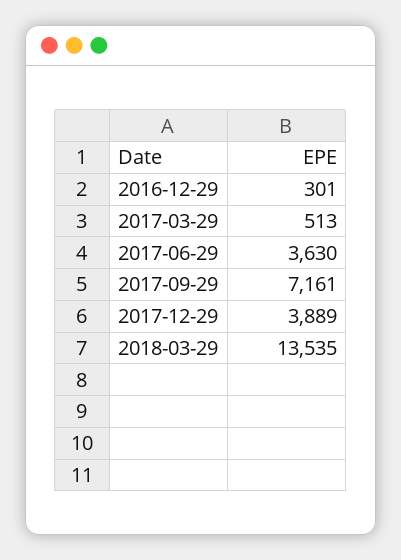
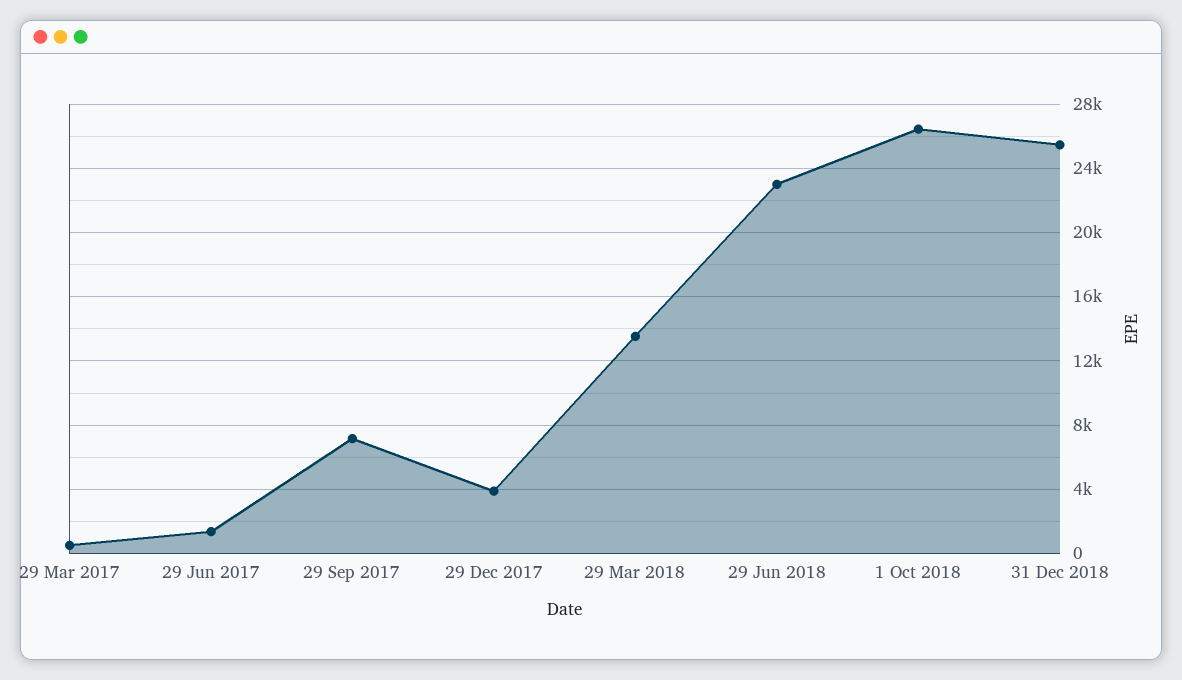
2016-12-29: 301 -> none
2017-06-29: 3630 -> 1500
29 Jun 2018: none -> 23000
1 Oct 2018: none -> 26500
31 Dec 2018: none -> 25500

